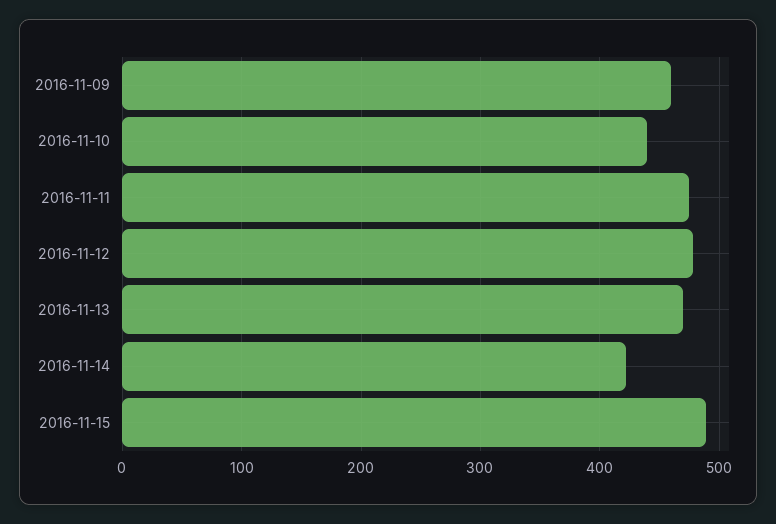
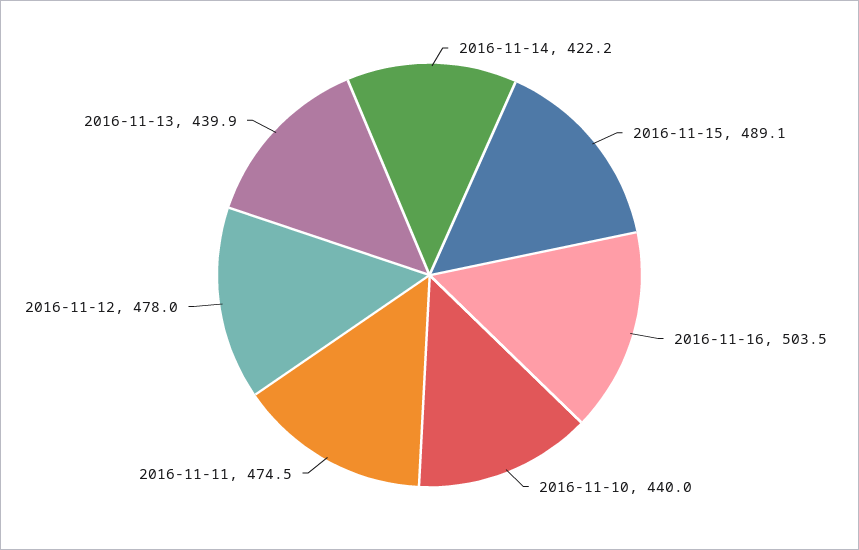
2016-11-09: 460 -> none
2016-11-13: 470 -> 439.9
2016-11-16: none -> 503.5

